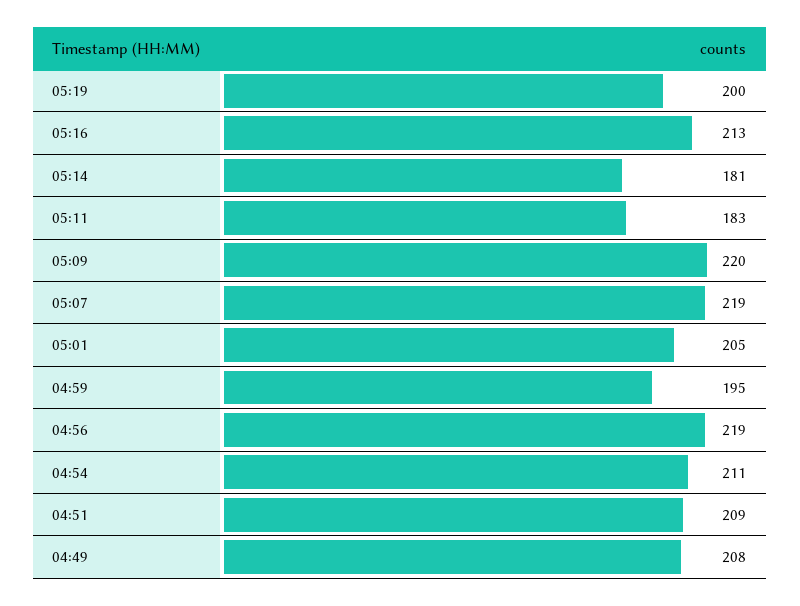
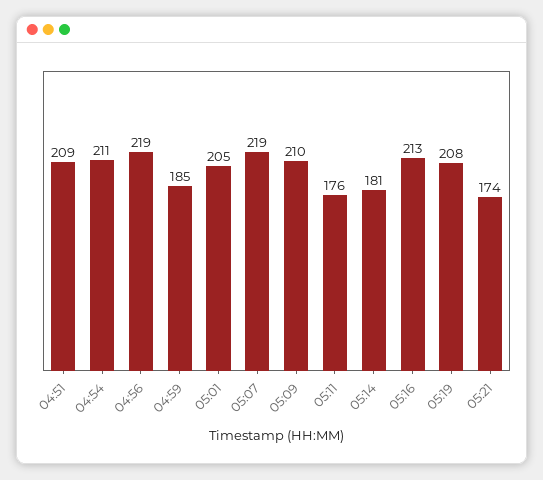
05:19: 200 -> 208
05:11: 183 -> 176
05:09: 220 -> 210
04:59: 195 -> 185
04:49: 208 -> none
05:21: none -> 174

